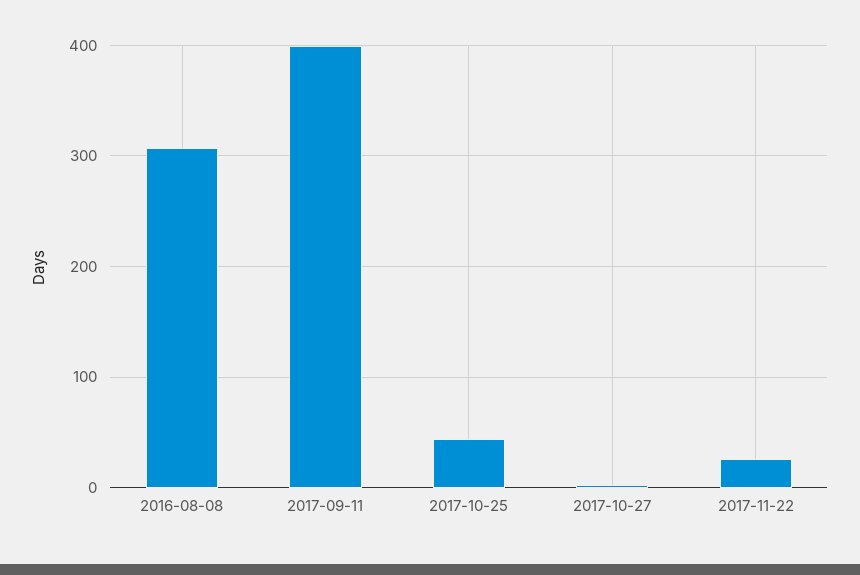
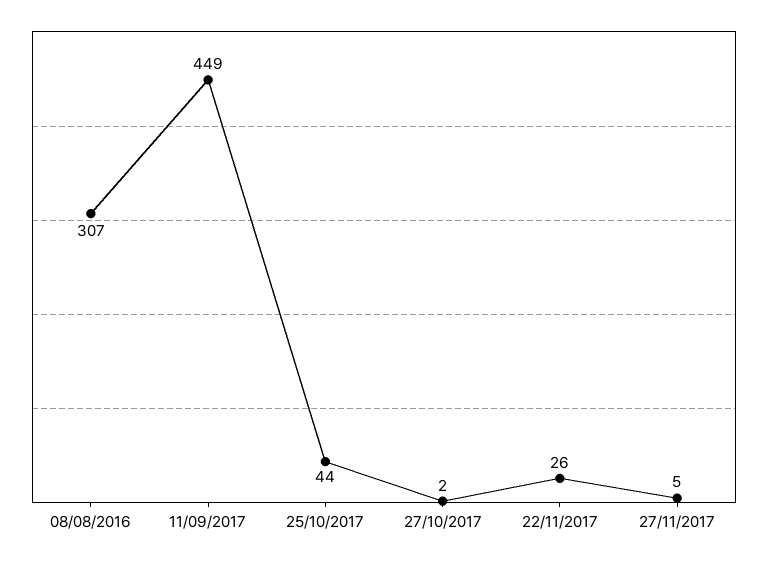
2017-09-11: 400 -> 449
27/11/2017: none -> 5

